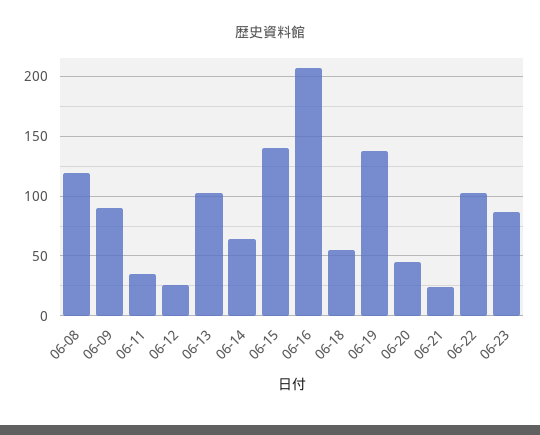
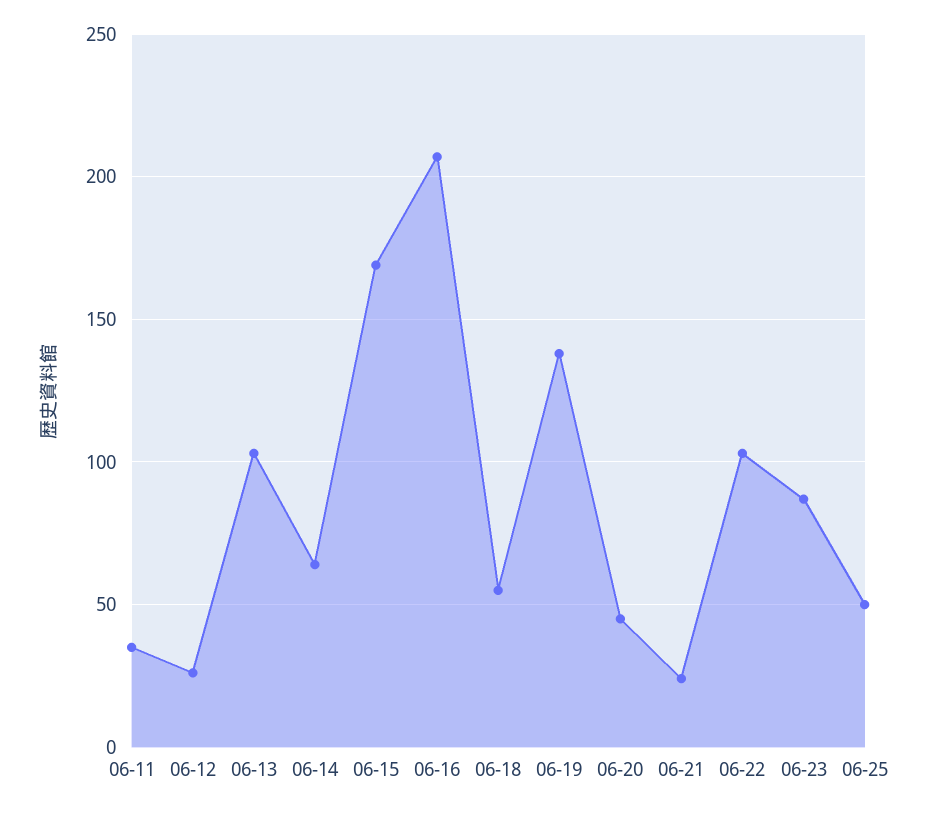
06-08: 120 -> none
06-09: 90 -> none
06-15: 140 -> 170
06-25: none -> 50

